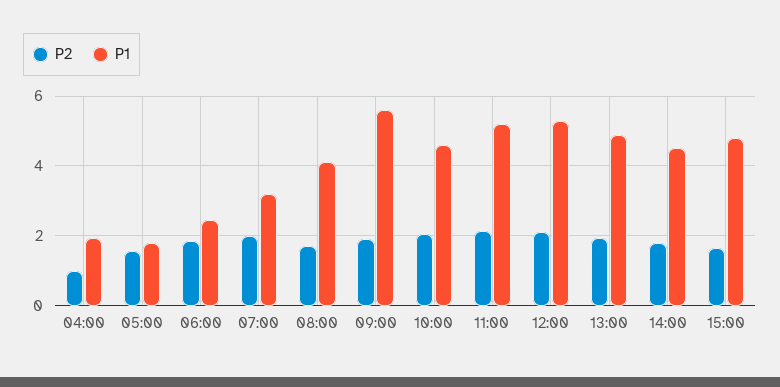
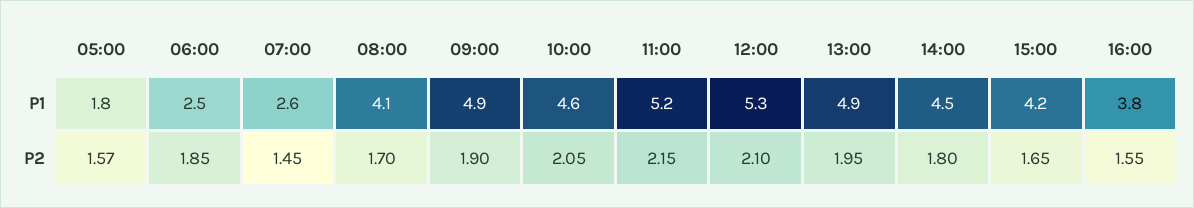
P2, 04:00: 1 -> none
P1, 04:00: 2 -> none
P2, 07:00: 2 -> 1.45
P1, 07:00: 3.2 -> 2.6
P1, 09:00: 5.6 -> 4.9
P1, 15:00: 4.8 -> 4.2
P1, 16:00: none -> 3.8
P2, 16:00: none -> 1.55

